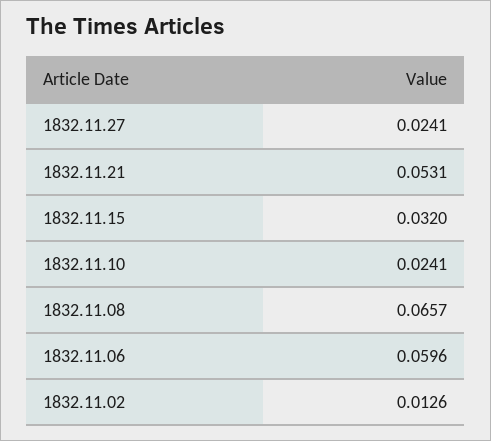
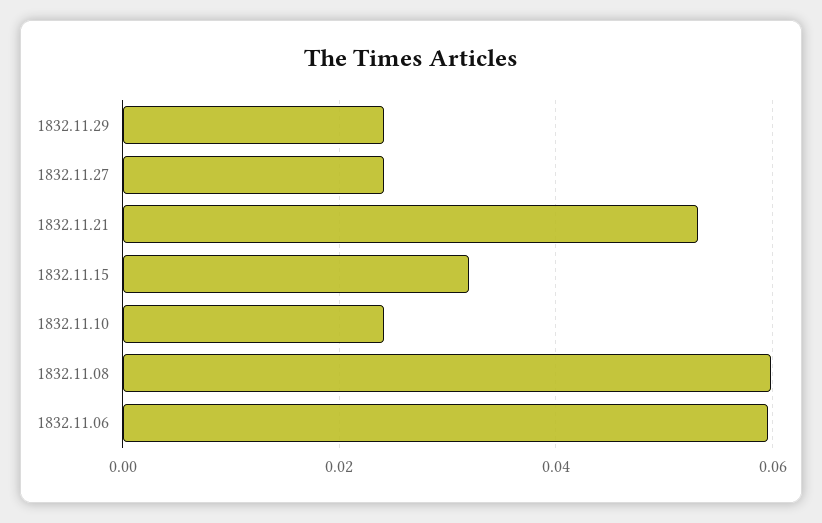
1832.11.08: 0.0657 -> 0.06
1832.11.02: 0.0126 -> none
1832.11.29: none -> 0.024

